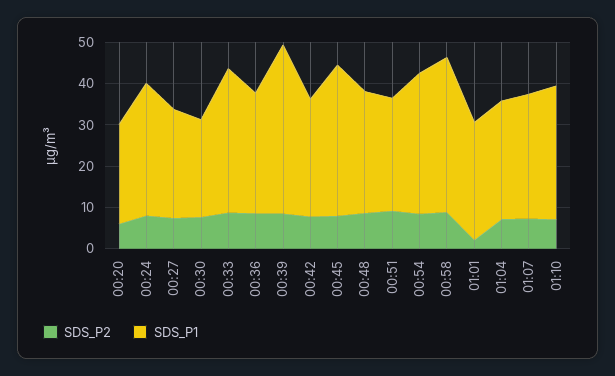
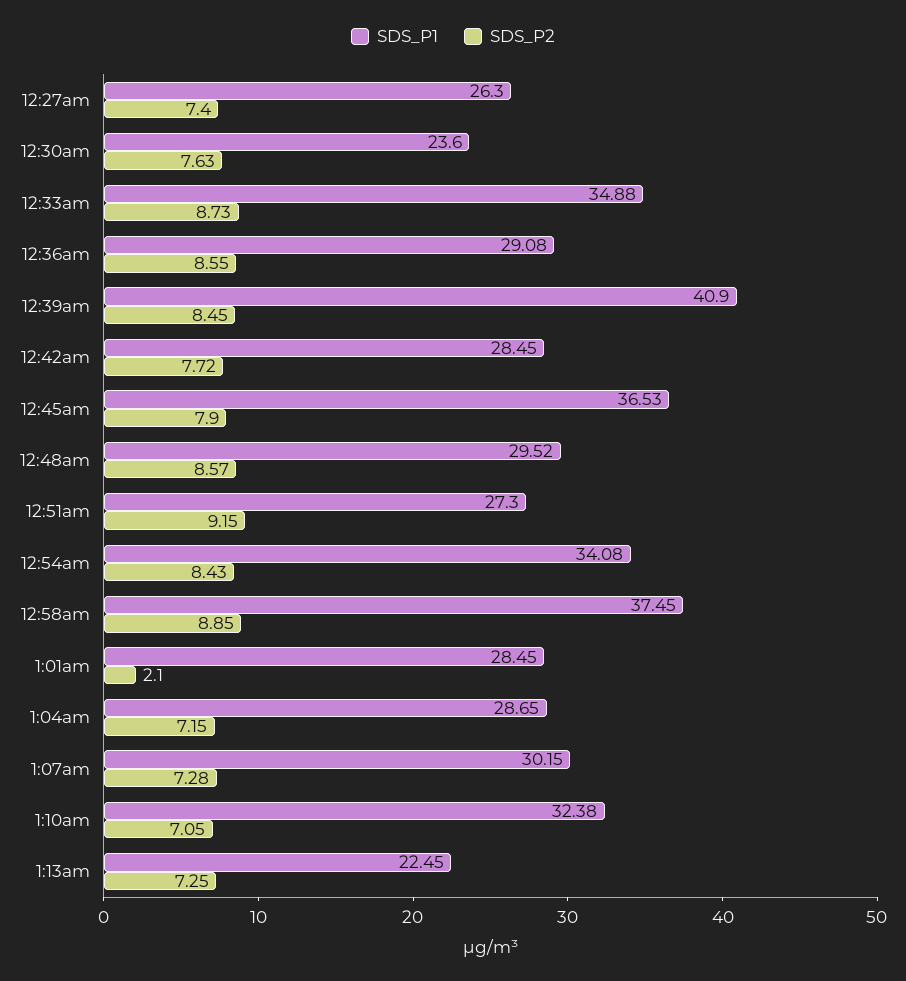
SDS_P2, 00:20: 6 -> none
SDS_P1, 00:20: 24 -> none
SDS_P2, 00:24: 8 -> none
SDS_P1, 00:24: 32 -> none
SDS_P1, 1:13am: none -> 22.45
SDS_P2, 1:13am: none -> 7.25

